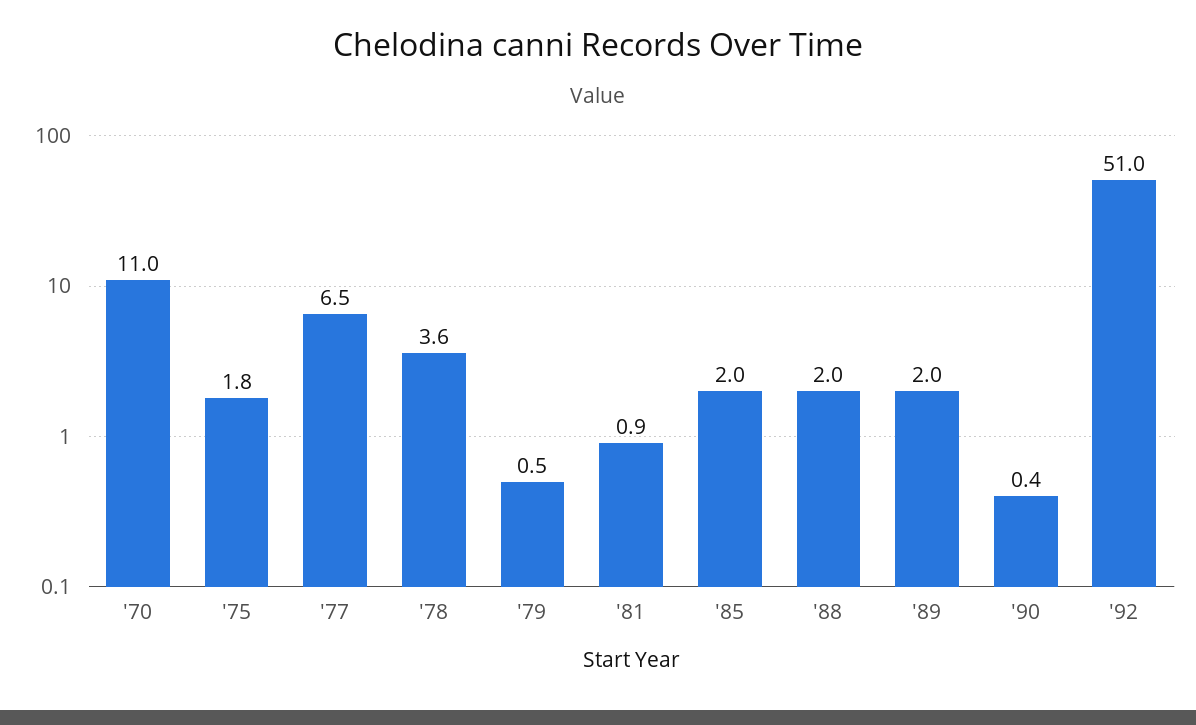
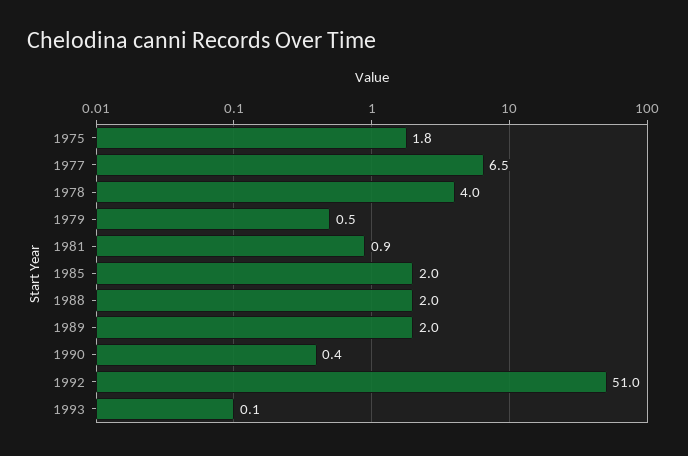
'70: 11 -> none
'78: 3.6 -> 4
1993: none -> 0.1

